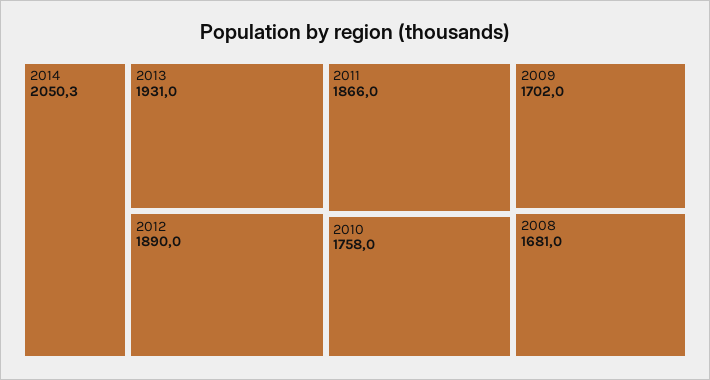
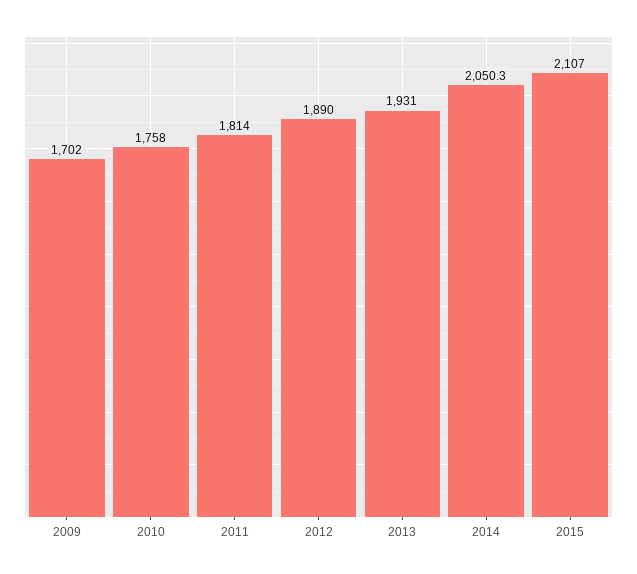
2011: 1866 -> 1814
2008: 1681 -> none
2015: none -> 2107

